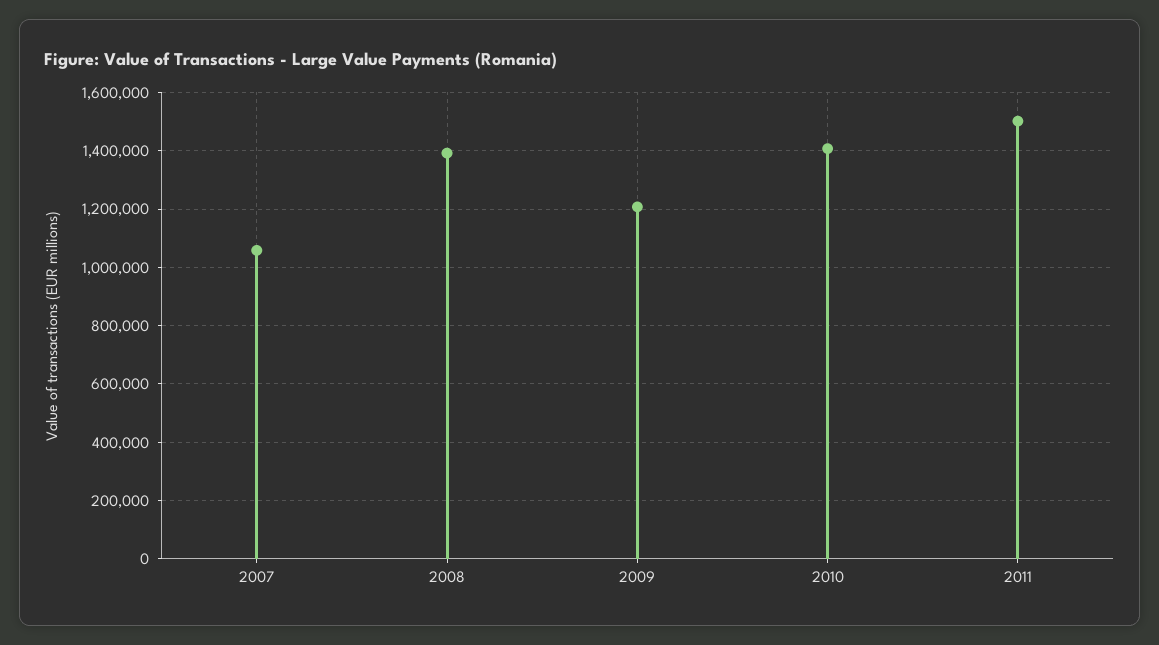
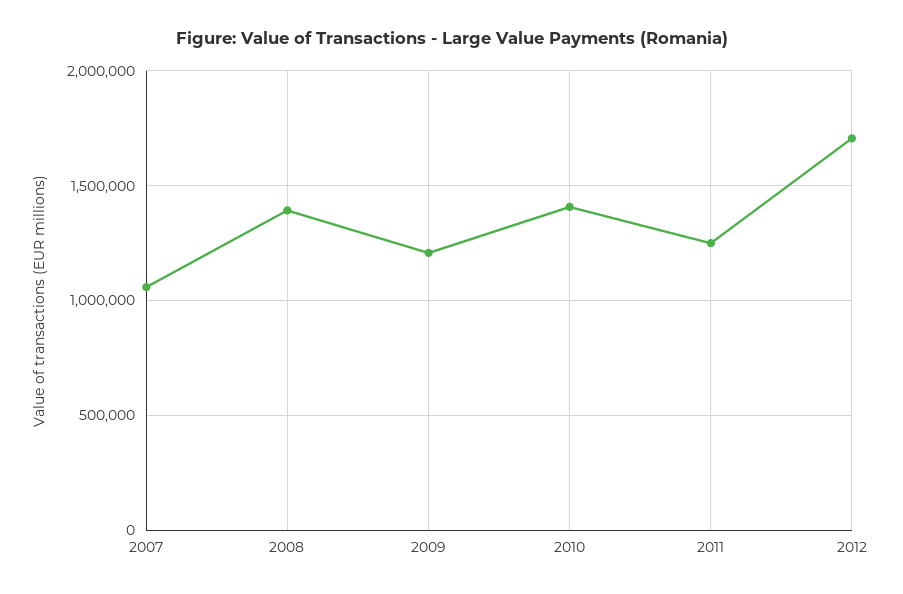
2011: 1500000 -> 1250000
2012: none -> 1700000

